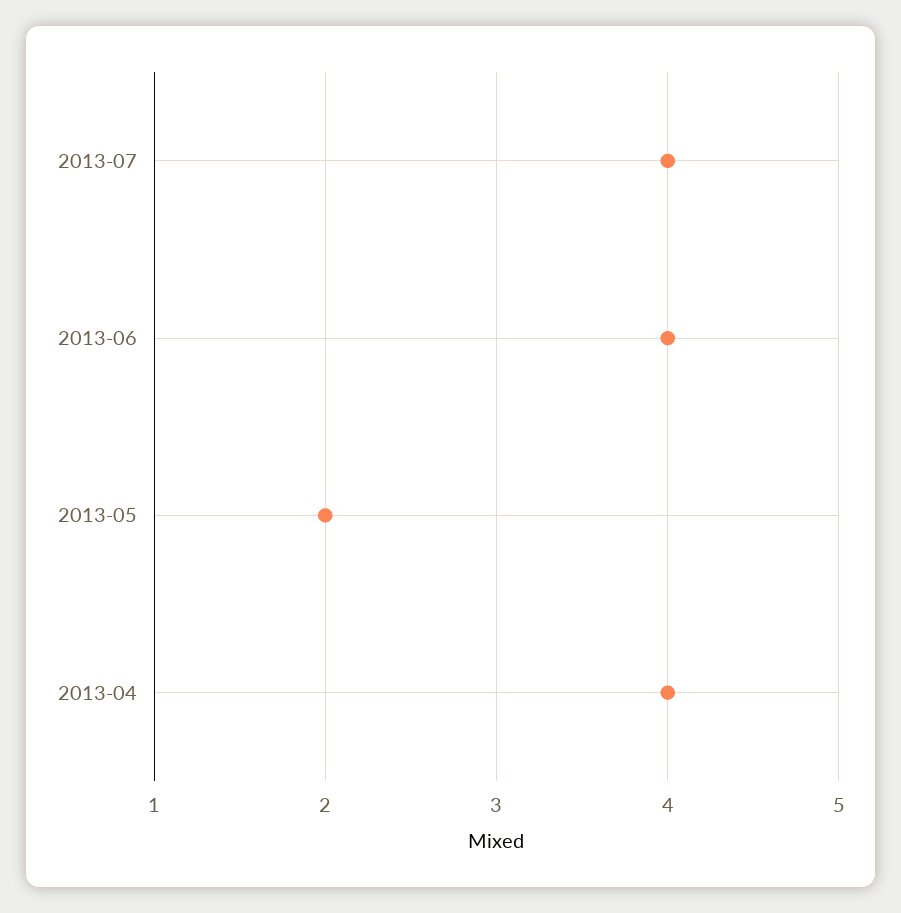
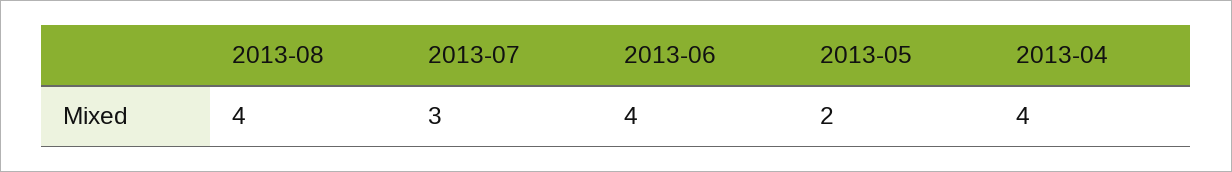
2013-07: 4 -> 3
2013-08: none -> 4

